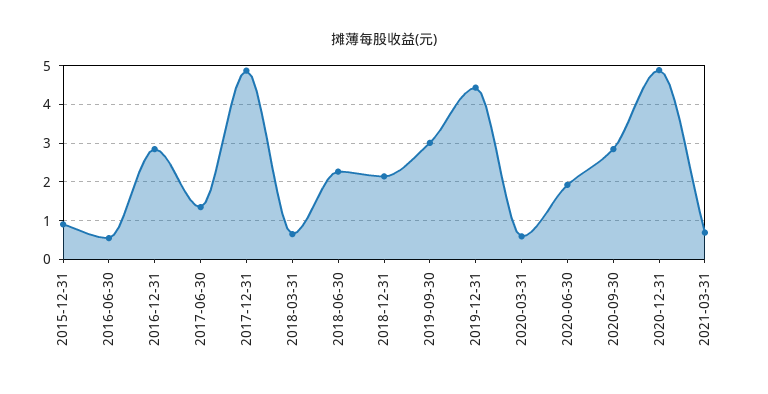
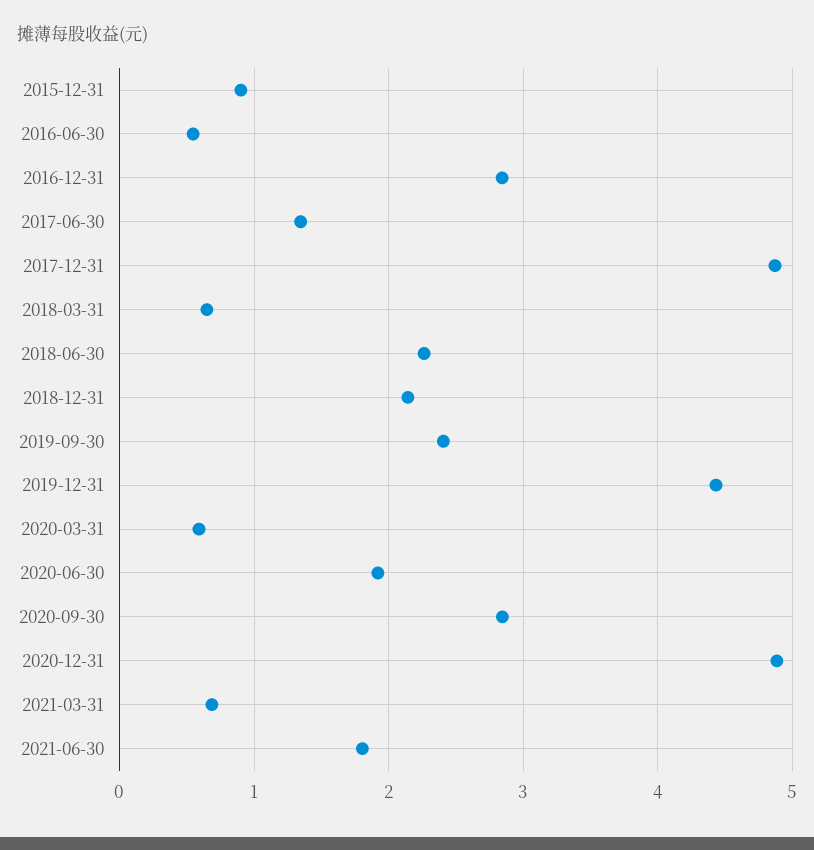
2019-09-30: 3 -> 2.4
2021-06-30: none -> 1.8

